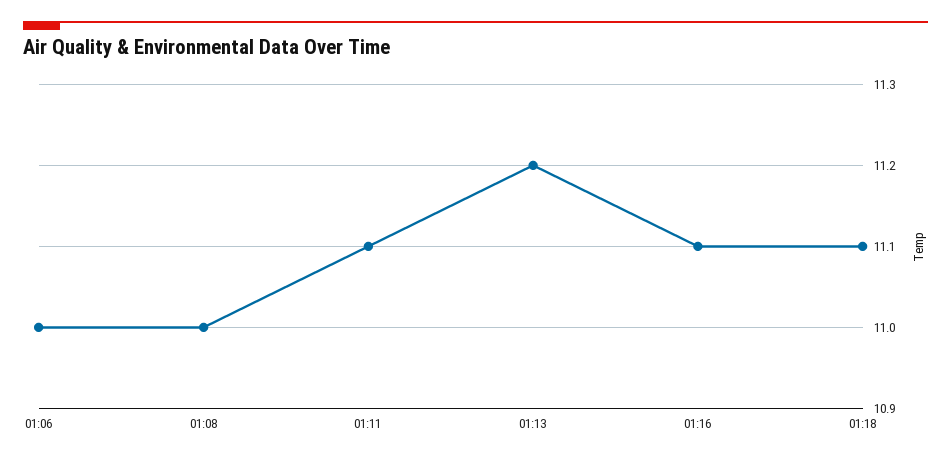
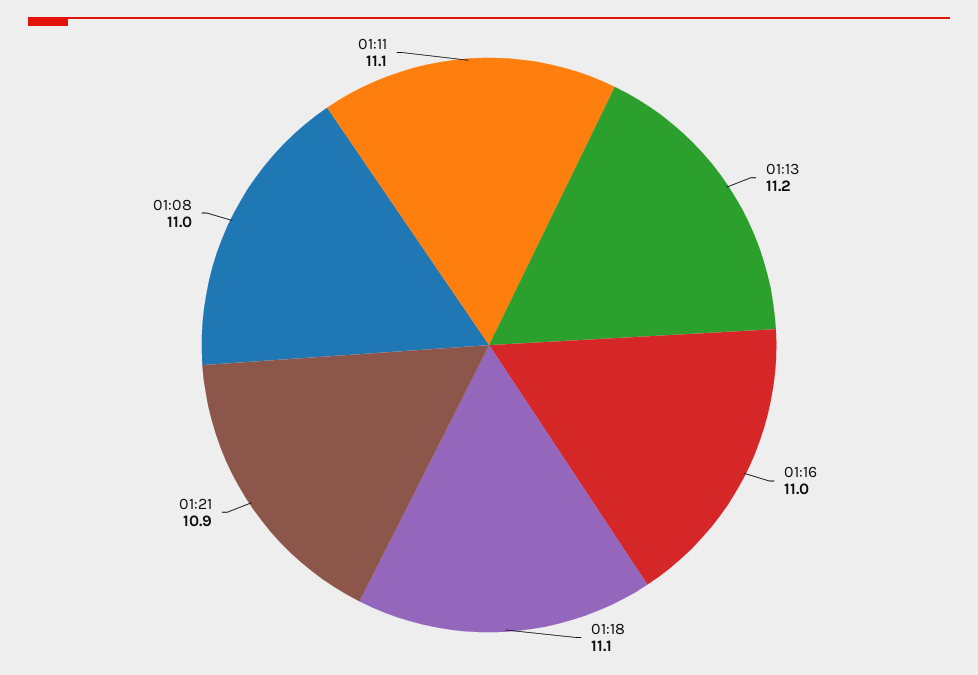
01:06: 11 -> none
01:16: 11.1 -> 11
01:21: none -> 10.9

